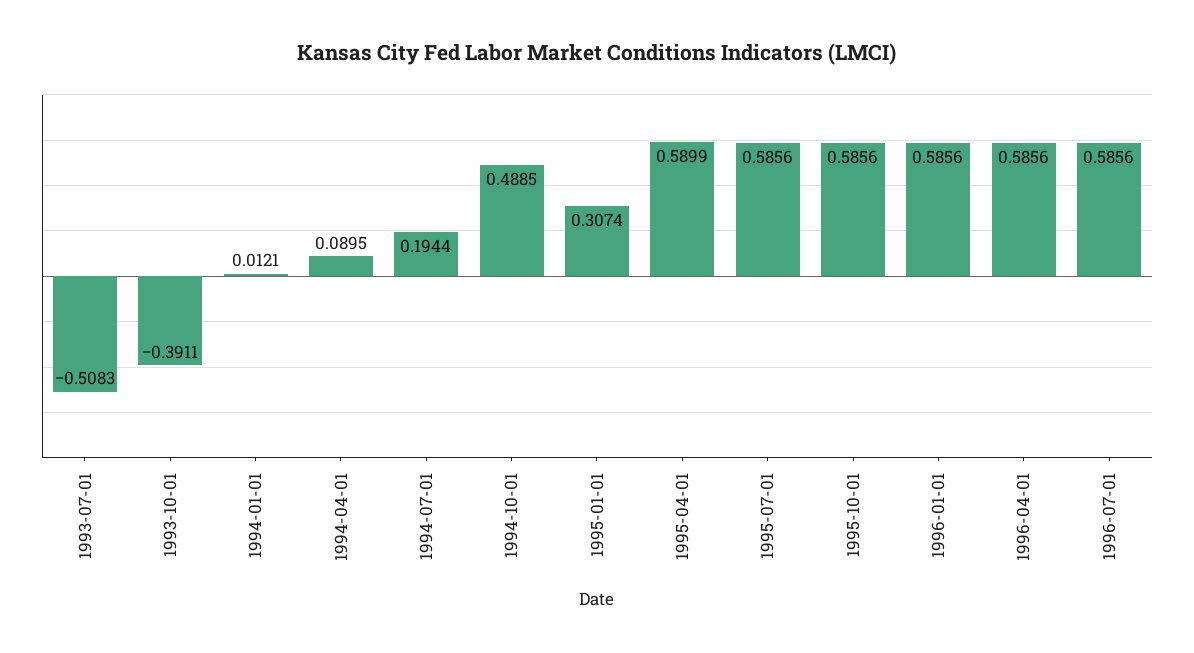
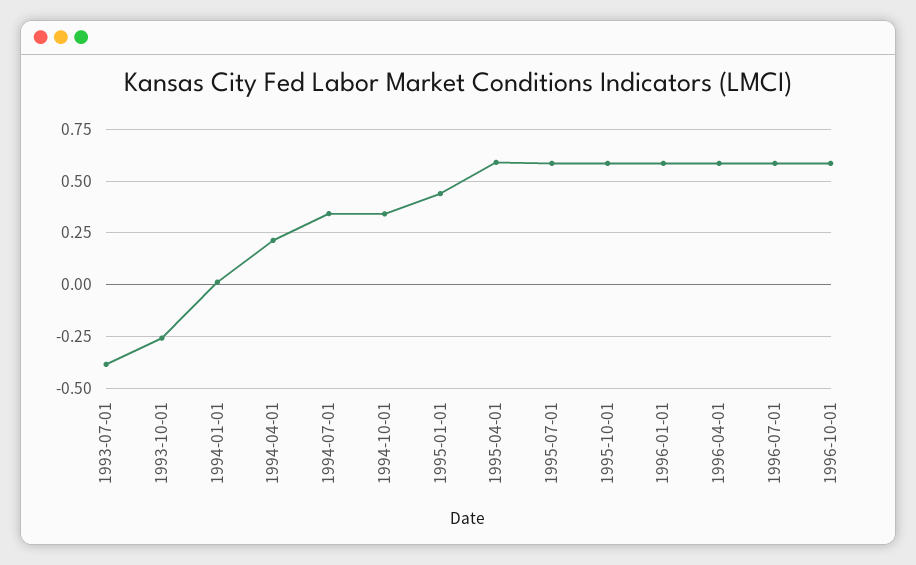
1993-07-01: -0.5083 -> -0.4
1993-10-01: -0.3911 -> -0.25
1994-04-01: 0.0895 -> 0.2
1994-07-01: 0.1944 -> 0.35
1994-10-01: 0.4885 -> 0.35
1995-01-01: 0.3074 -> 0.45
1996-10-01: none -> 0.6

